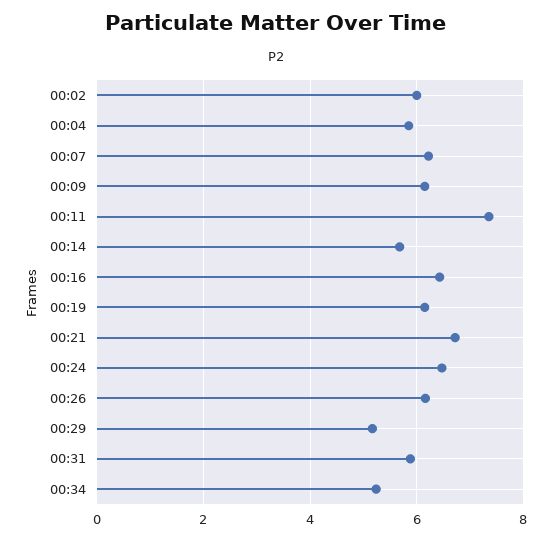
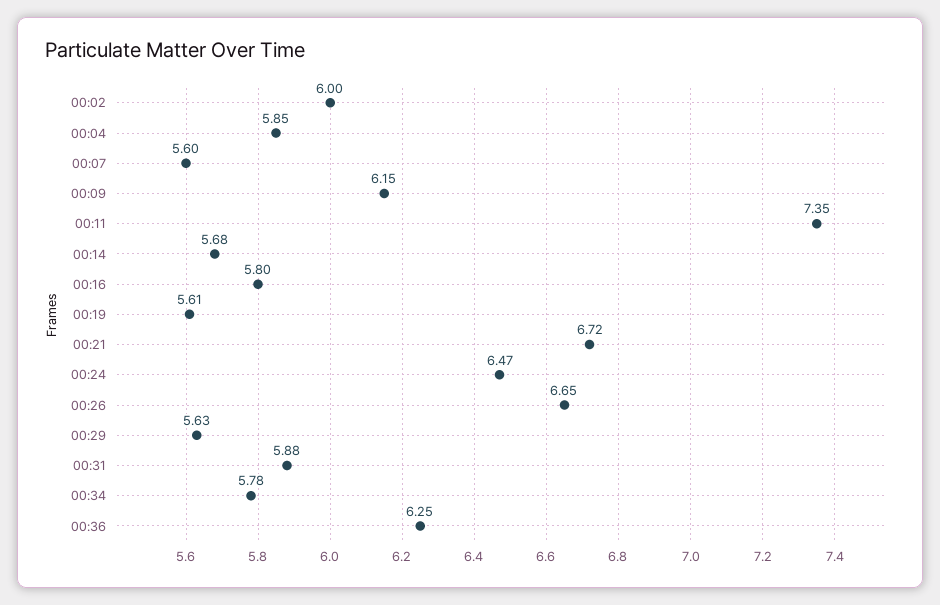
00:07: 6.2 -> 5.6
00:16: 6.4 -> 5.8
00:19: 6.2 -> 5.61
00:26: 6.2 -> 6.65
00:29: 5.2 -> 5.63
00:34: 5.2 -> 5.78
00:36: none -> 6.25

